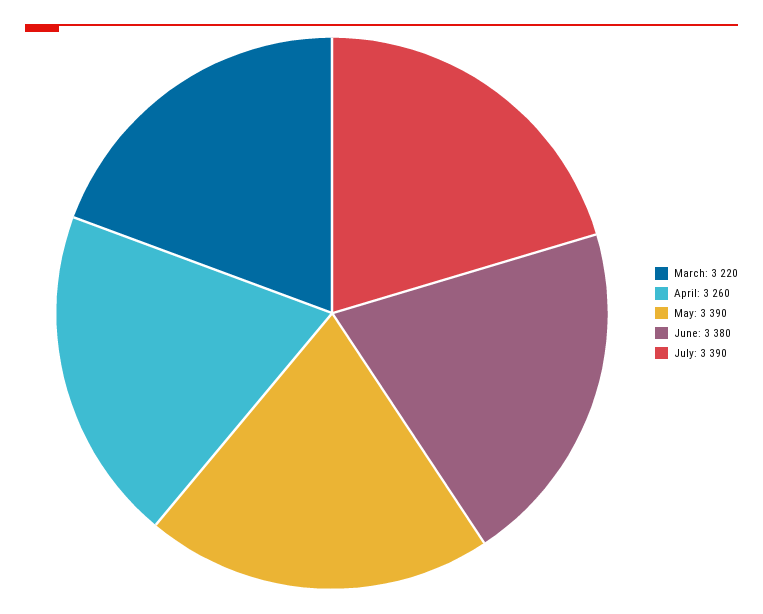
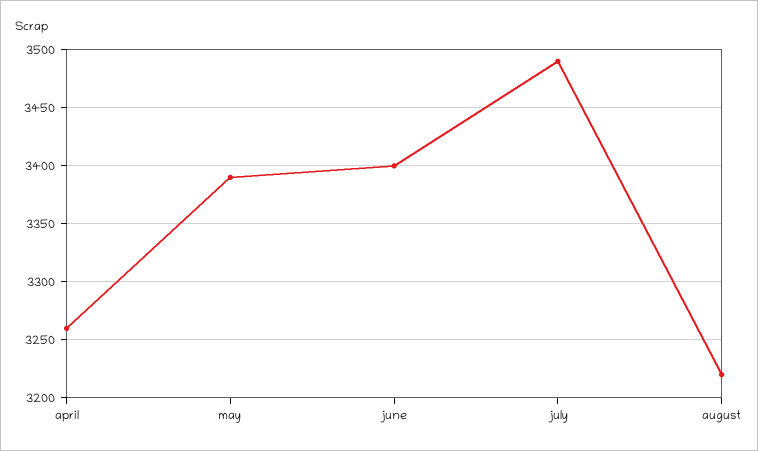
March: 3220 -> none
June: 3380 -> 3400
July: 3390 -> 3490
august: none -> 3220

